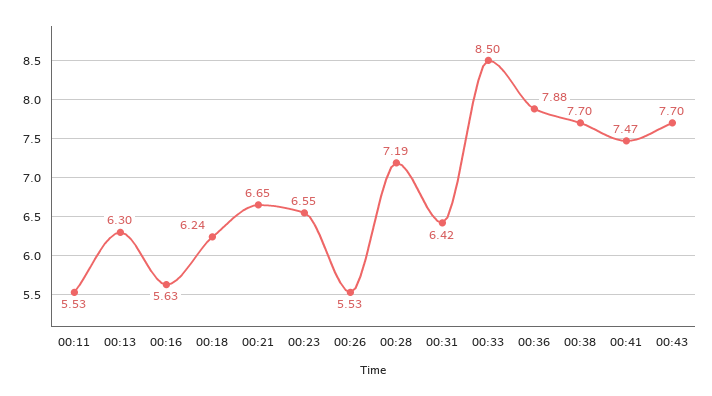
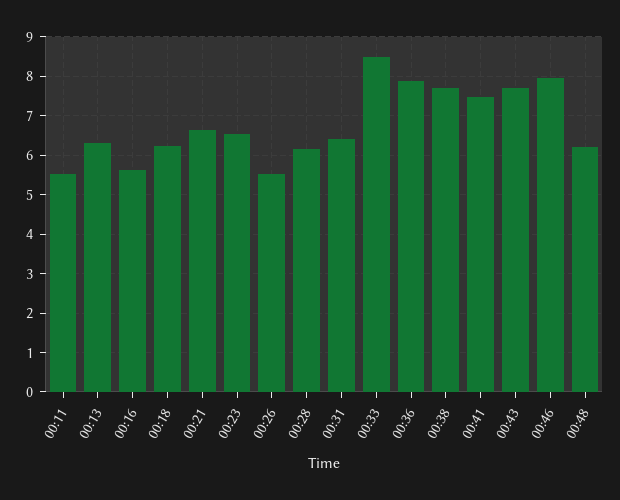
00:28: 7.19 -> 6.2
00:46: none -> 8
00:48: none -> 6.2

